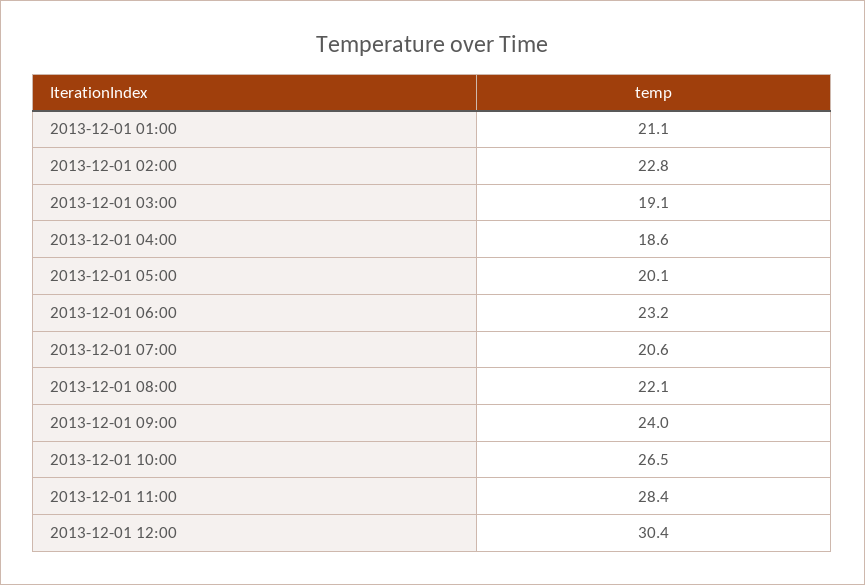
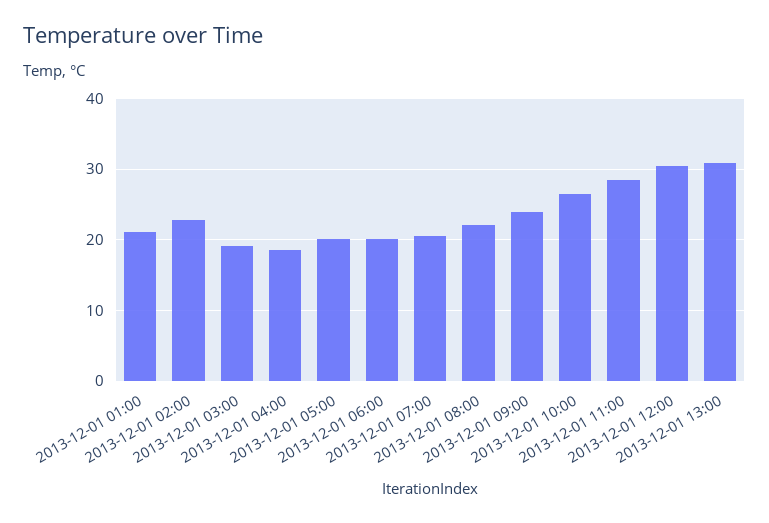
2013-12-01 06:00: 23.2 -> 20
2013-12-01 13:00: none -> 31

